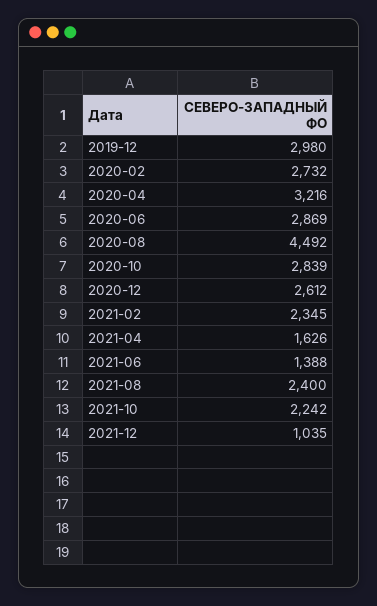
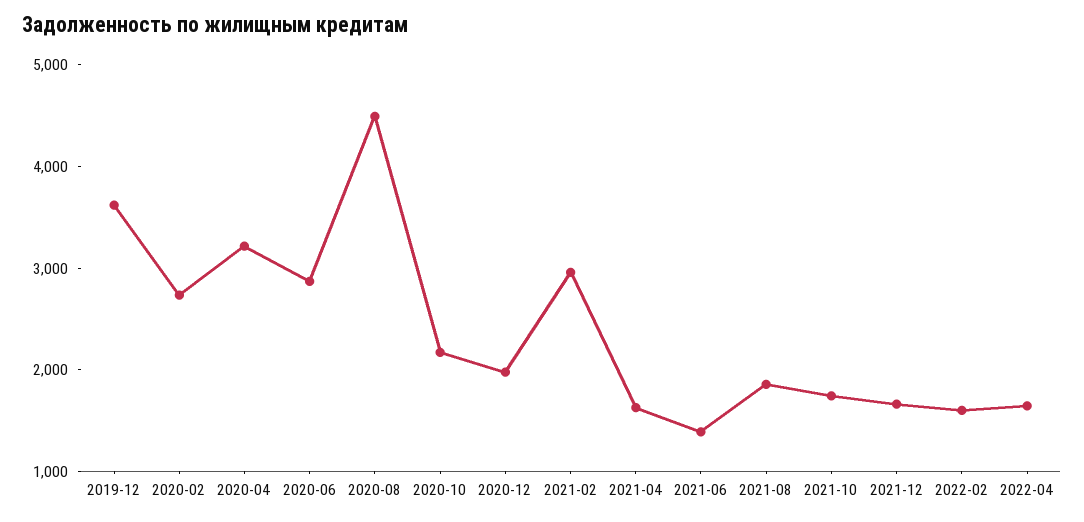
2019-12: 2980 -> 3600
2020-10: 2839 -> 2200
2020-12: 2612 -> 2000
2021-02: 2345 -> 3000
2021-08: 2400 -> 1800
2021-10: 2242 -> 1800
2021-12: 1035 -> 1600
2022-02: none -> 1600
2022-04: none -> 1600

